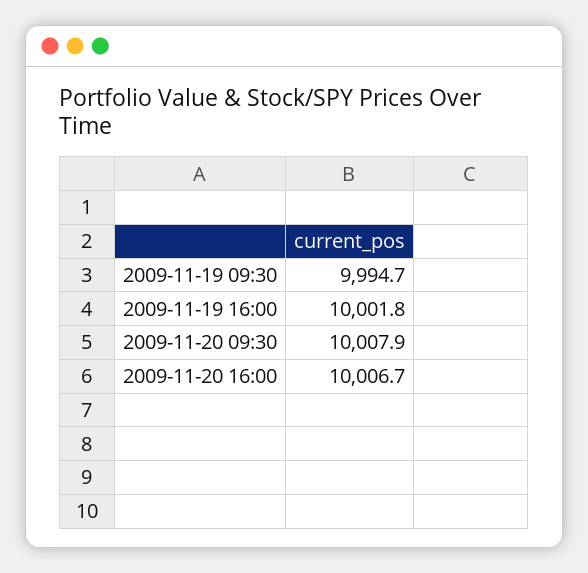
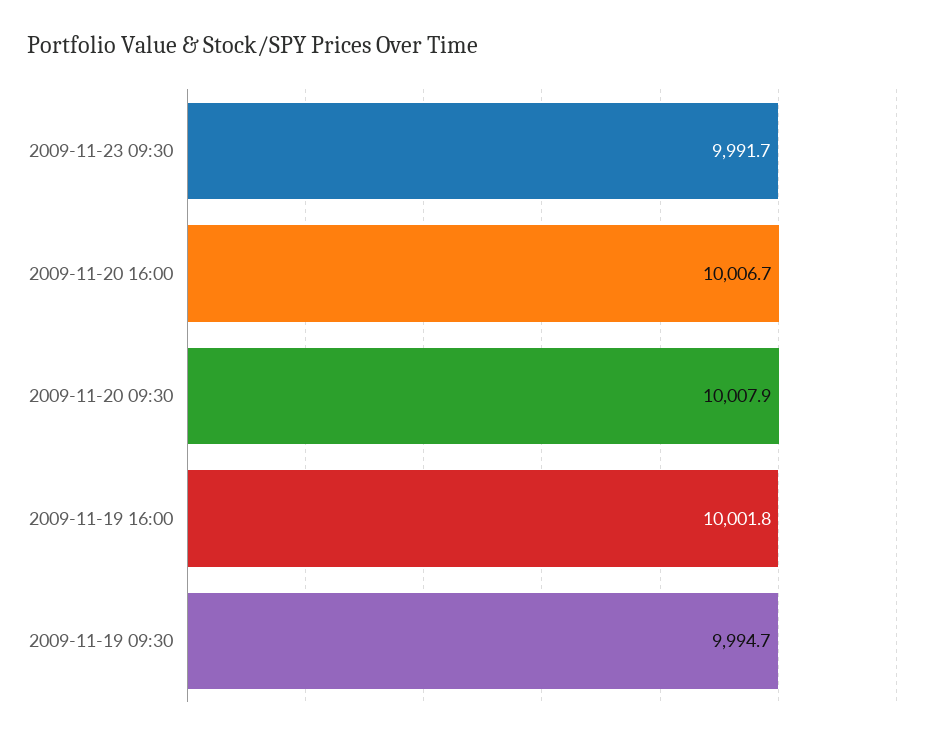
2009-11-23 09:30: none -> 9991.7

